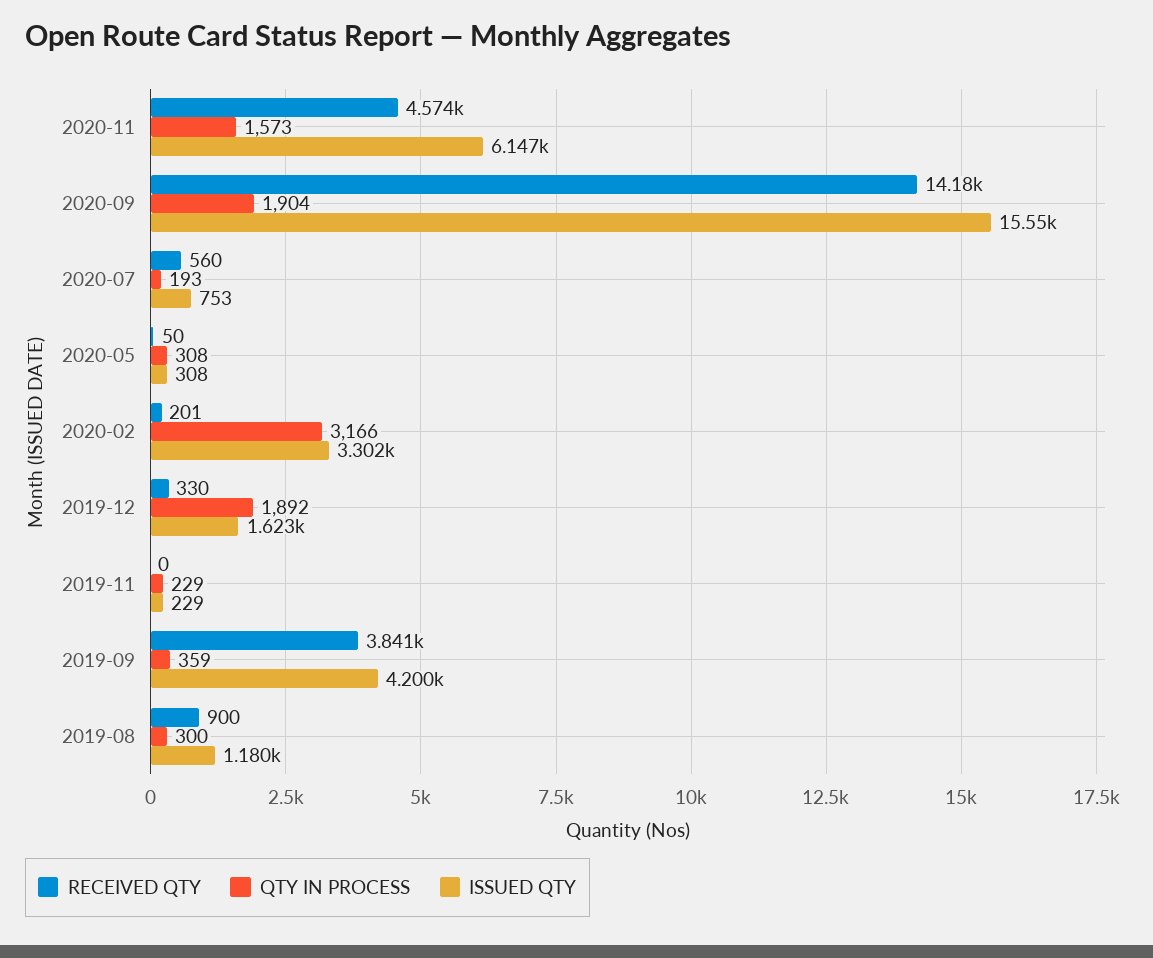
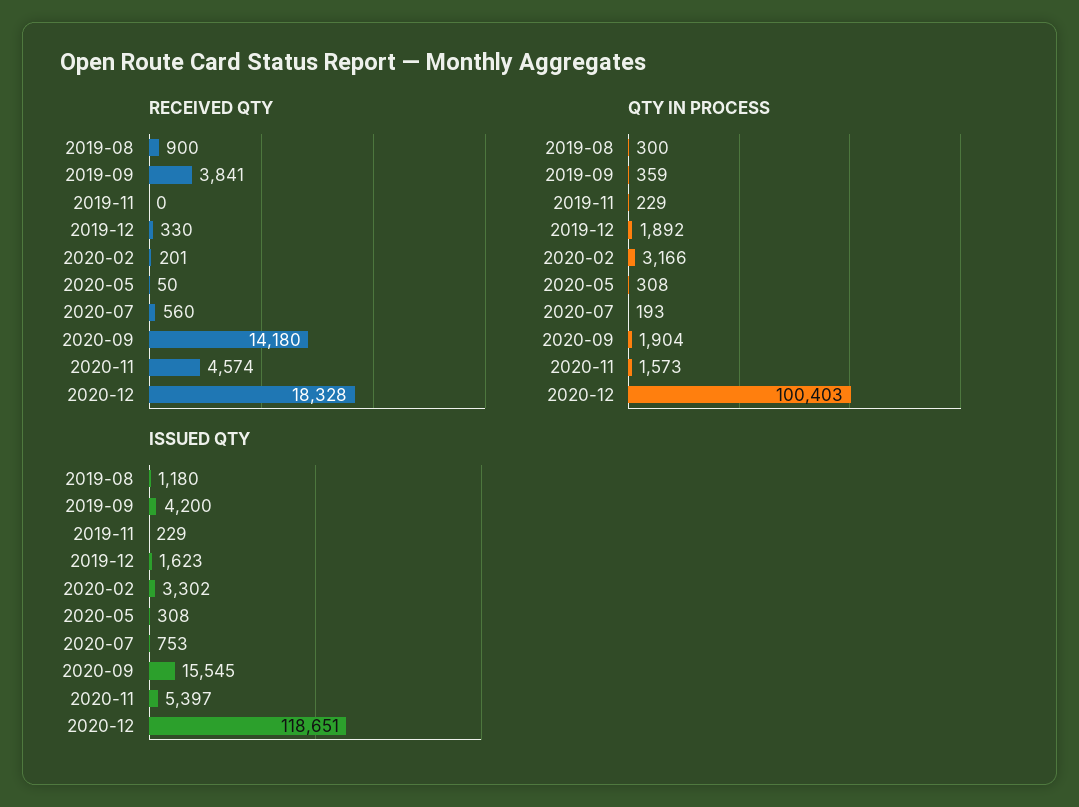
ISSUED QTY, 2020-11: 6147 -> 5397
RECEIVED QTY, 2020-12: none -> 18328
QTY IN PROCESS, 2020-12: none -> 100403
ISSUED QTY, 2020-12: none -> 118651

